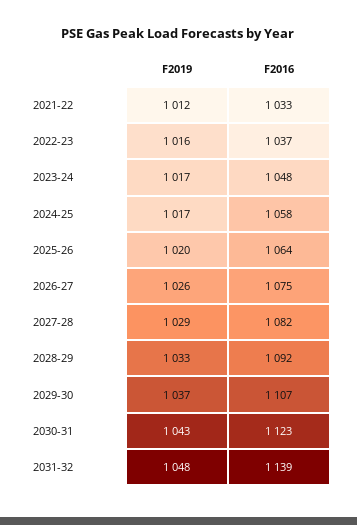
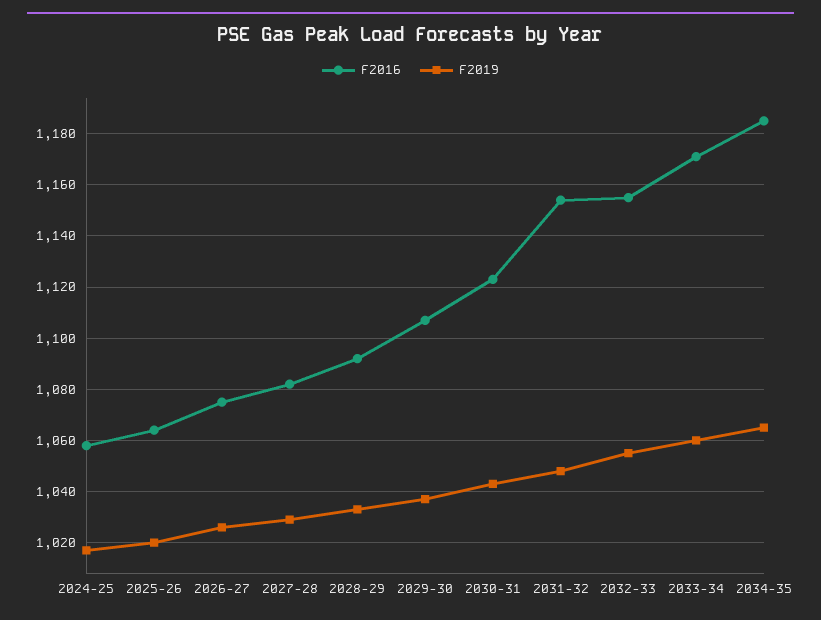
F2019, 2021-22: 1012 -> none
F2016, 2021-22: 1033 -> none
F2019, 2022-23: 1016 -> none
F2016, 2022-23: 1037 -> none
F2019, 2023-24: 1017 -> none
F2016, 2023-24: 1048 -> none
F2016, 2031-32: 1139 -> 1155
F2016, 2032-33: none -> 1155
F2019, 2032-33: none -> 1055
F2016, 2033-34: none -> 1170
F2019, 2033-34: none -> 1060
F2016, 2034-35: none -> 1185
F2019, 2034-35: none -> 1065

